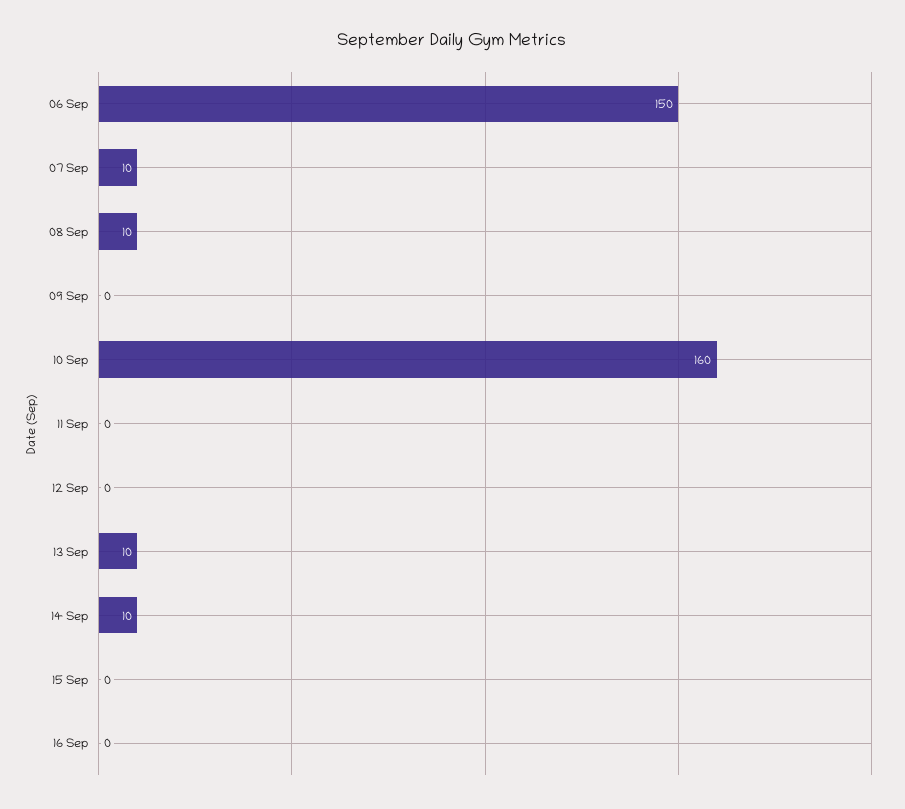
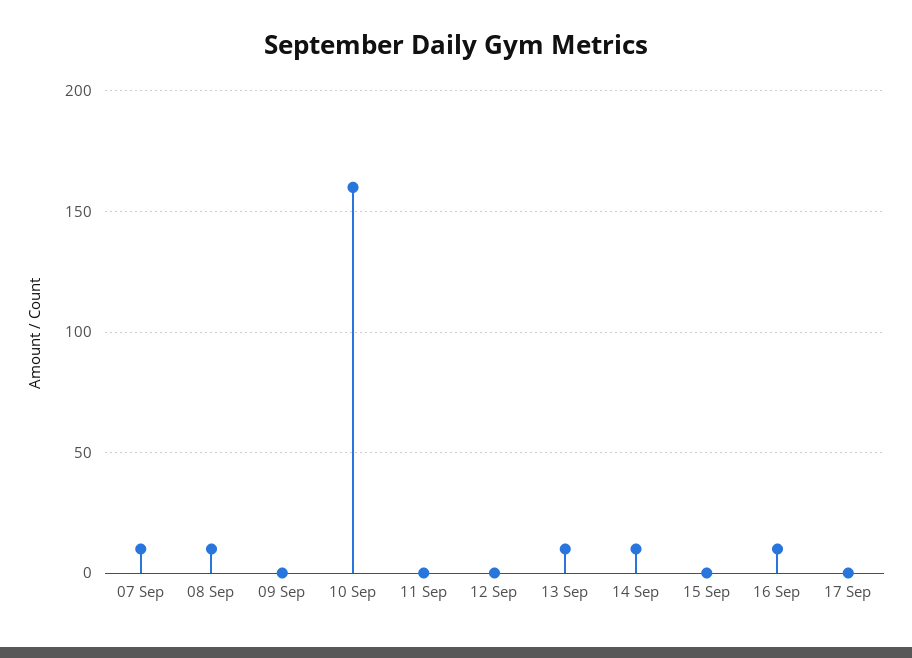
06 Sep: 150 -> none
16 Sep: 0 -> 10
17 Sep: none -> 0

